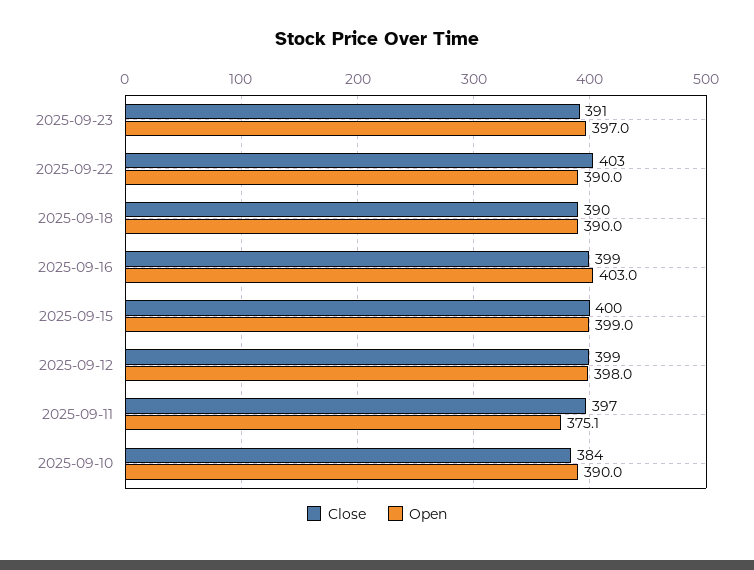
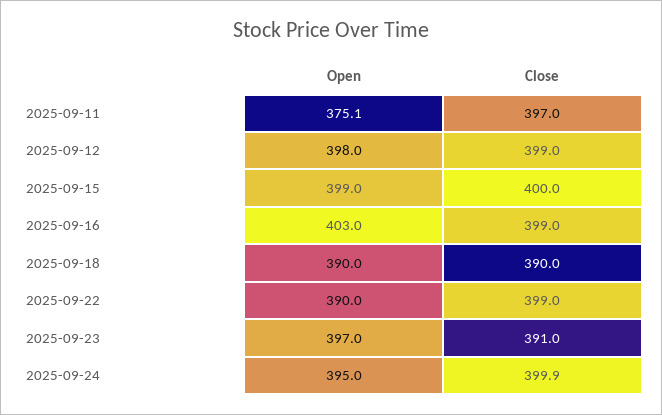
Close, 2025-09-22: 403 -> 399
Close, 2025-09-10: 384 -> none
Open, 2025-09-10: 390 -> none
Open, 2025-09-24: none -> 395
Close, 2025-09-24: none -> 399.9

